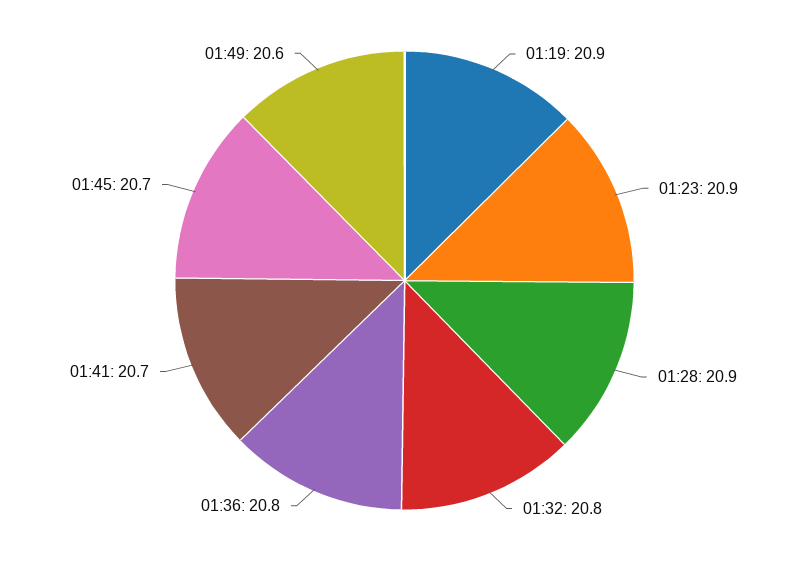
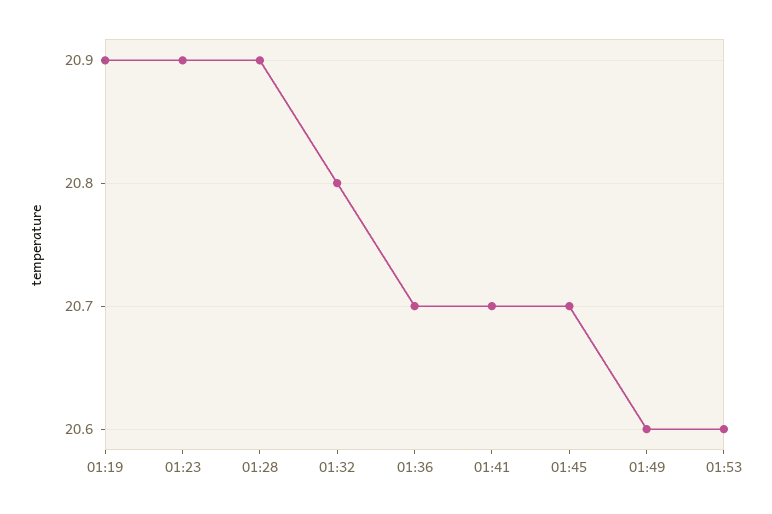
01:36: 20.8 -> 20.7
01:53: none -> 20.6

